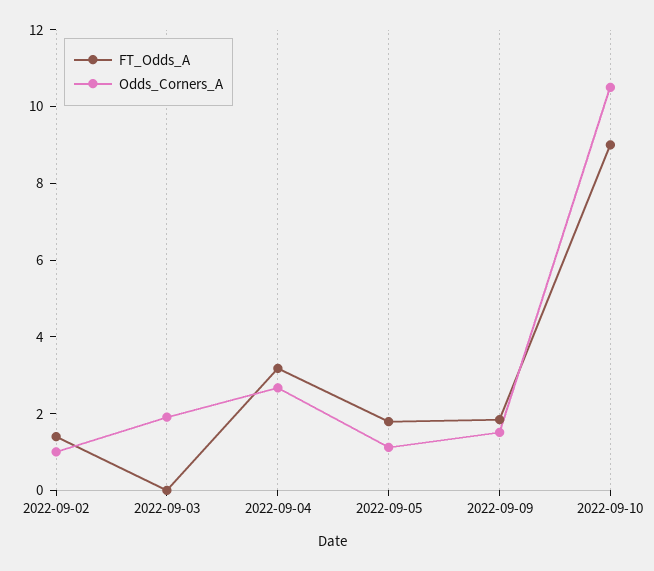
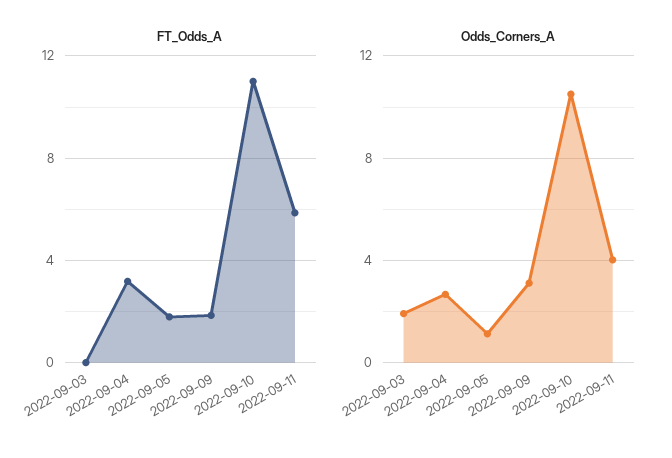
FT_Odds_A, 2022-09-02: 1.5 -> none
Odds_Corners_A, 2022-09-02: 1 -> none
Odds_Corners_A, 2022-09-09: 1.5 -> 3
FT_Odds_A, 2022-09-10: 9 -> 11
FT_Odds_A, 2022-09-11: none -> 6
Odds_Corners_A, 2022-09-11: none -> 4

